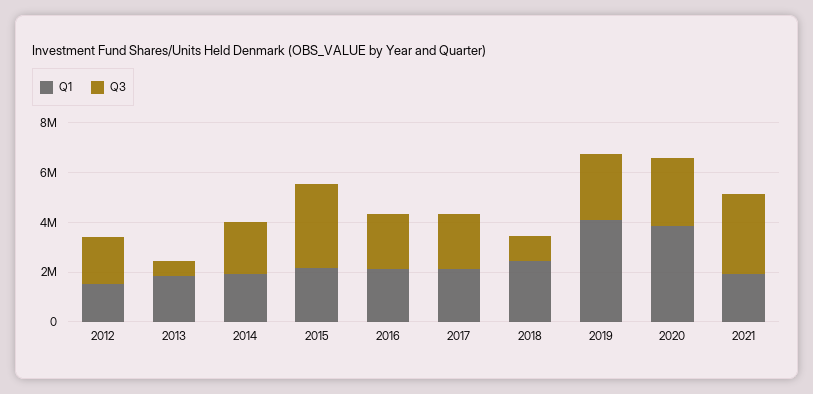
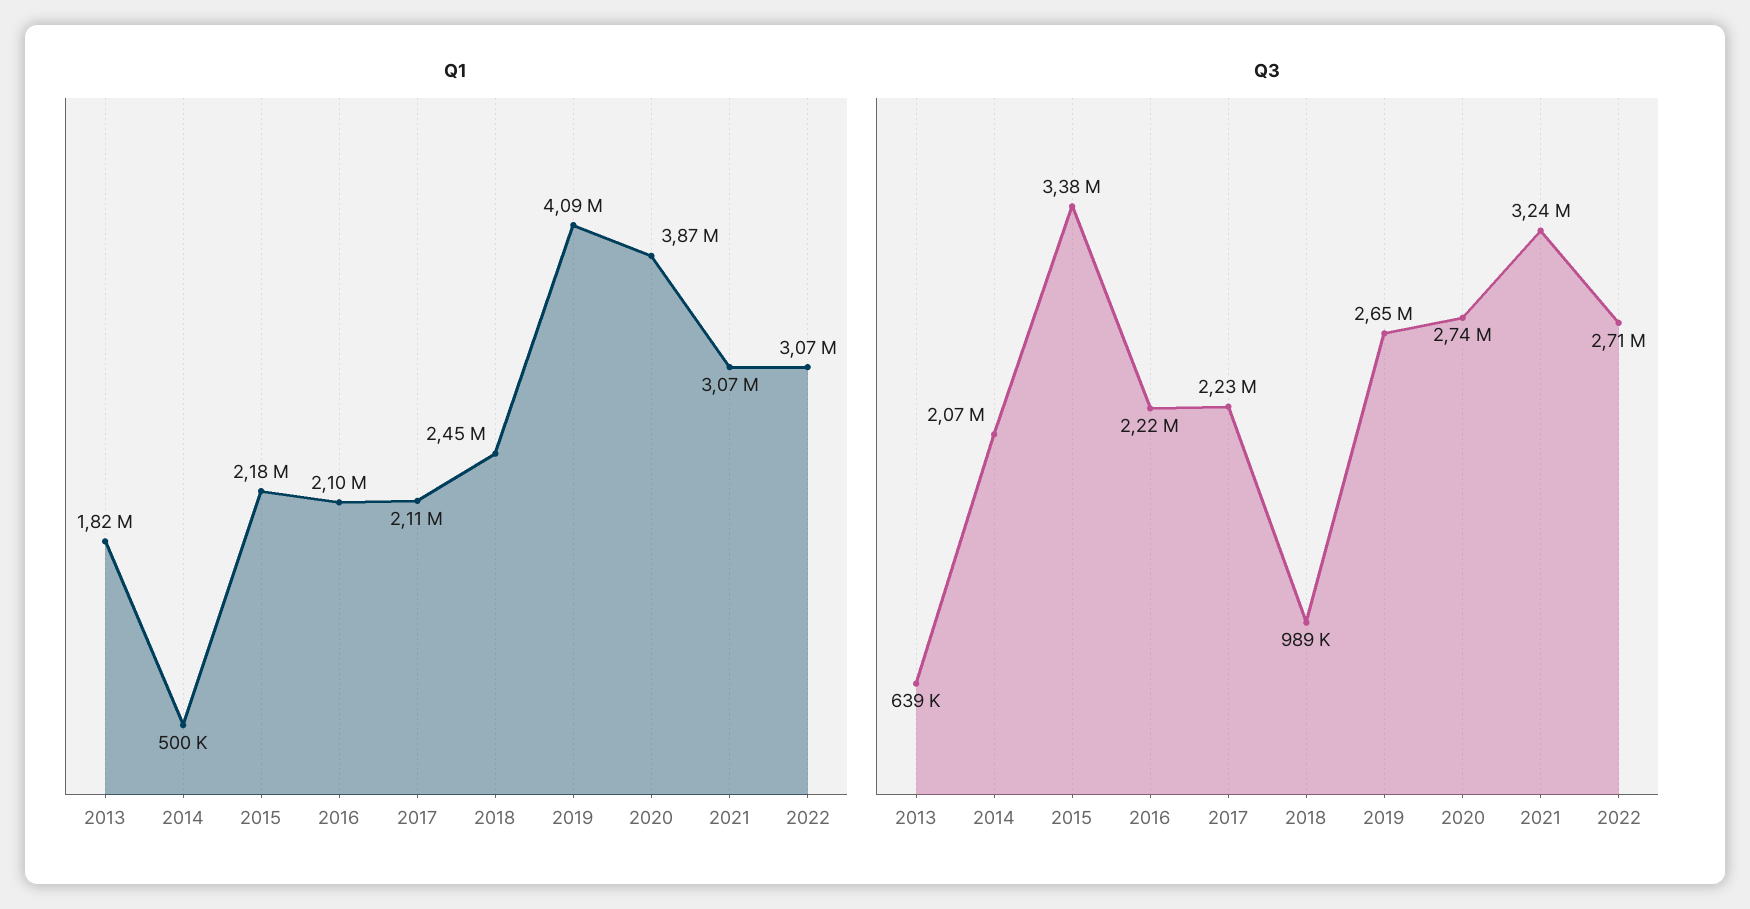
Q1, 2012: 1500000 -> none
Q3, 2012: 2000000 -> none
Q1, 2014: 2000000 -> 500000
Q1, 2021: 2000000 -> 3070000
Q1, 2022: none -> 3070000
Q3, 2022: none -> 2710000

